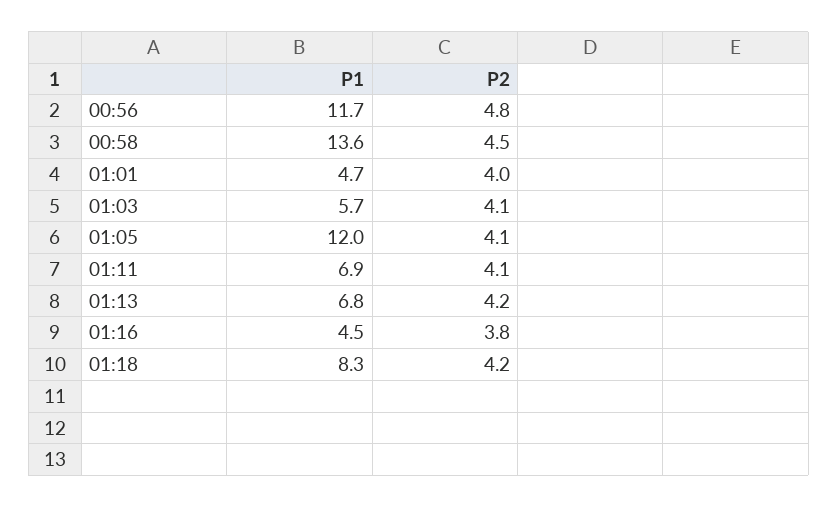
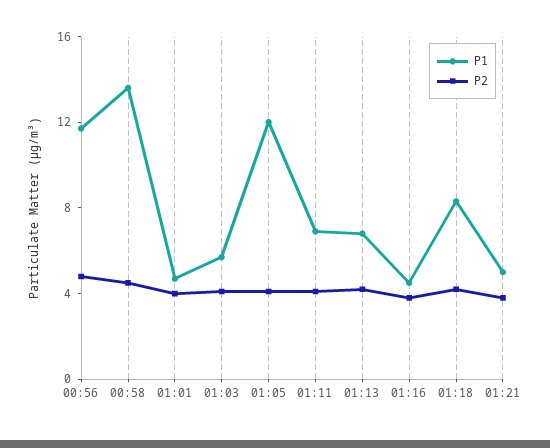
P1, 01:21: none -> 5
P2, 01:21: none -> 4

